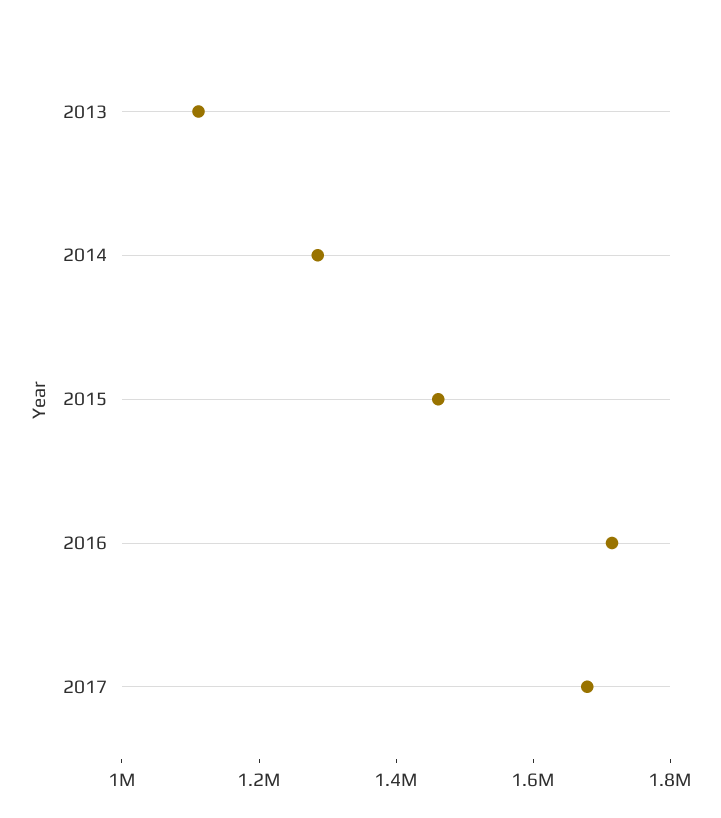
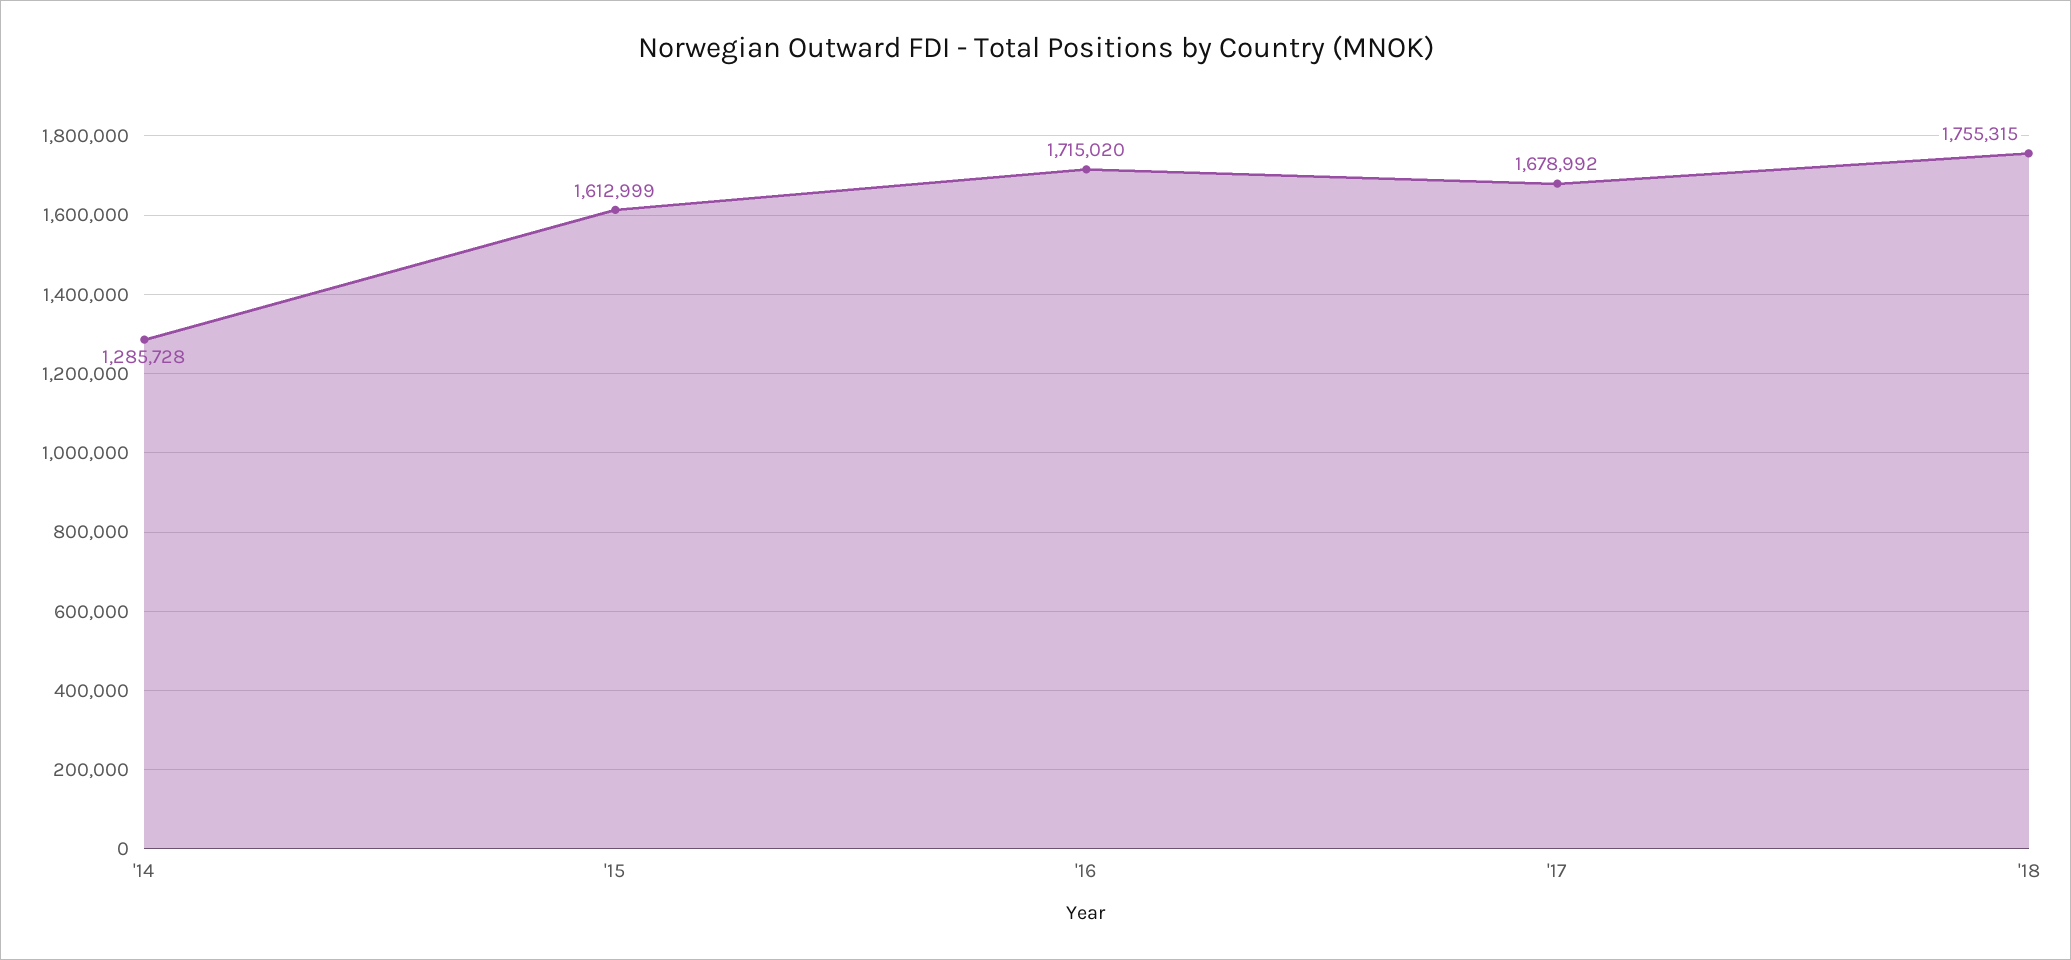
2013: 1100000 -> none
2015: 1450000 -> 1612999
'18: none -> 1755315

